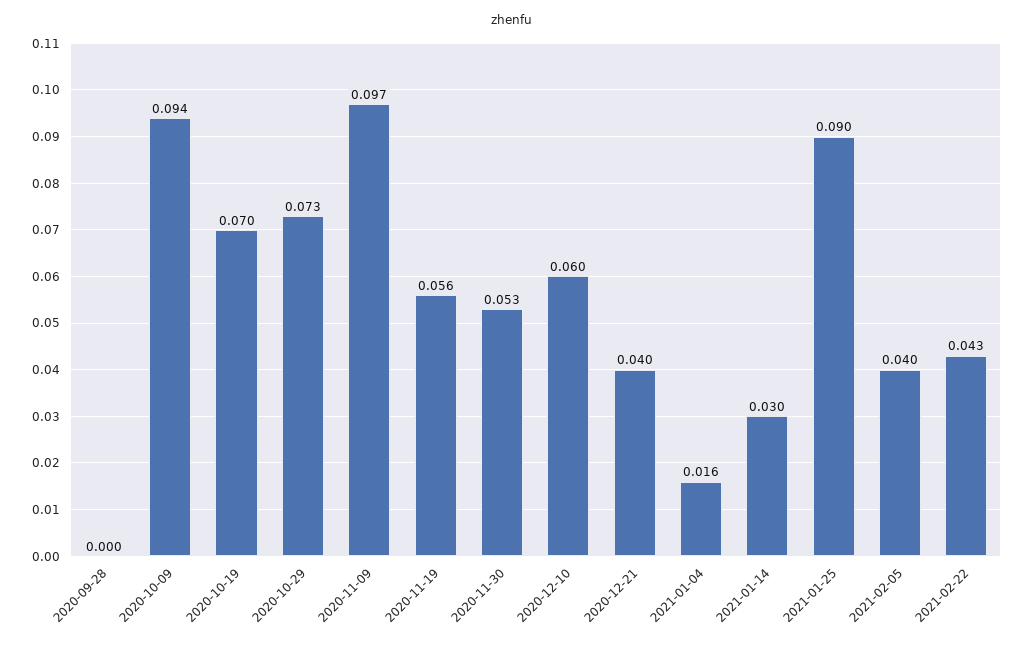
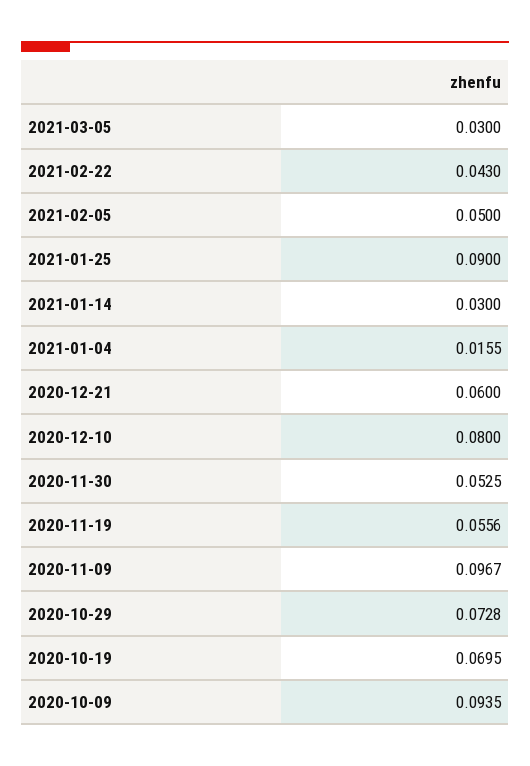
2020-09-28: 0 -> none
2020-12-10: 0.06 -> 0.08
2020-12-21: 0.04 -> 0.06
2021-02-05: 0.04 -> 0.05
2021-03-05: none -> 0.03

